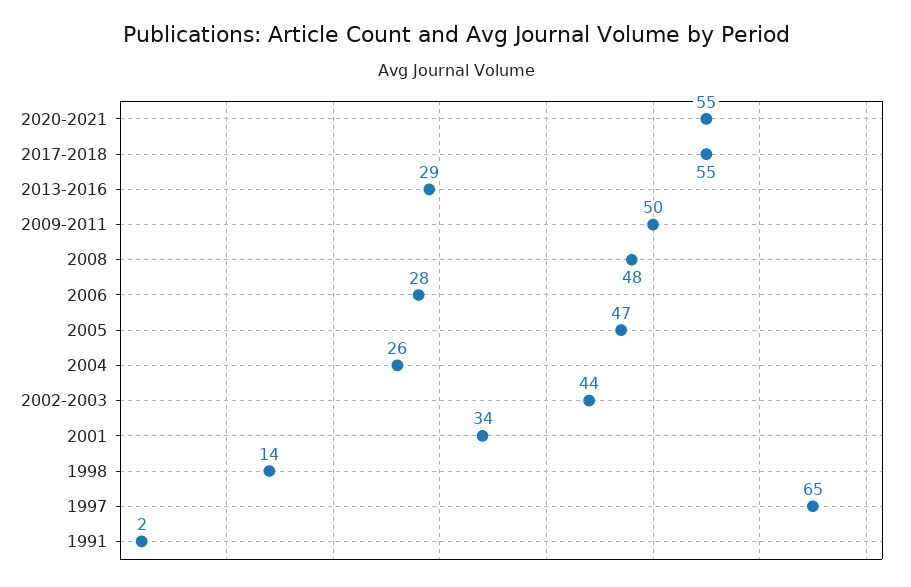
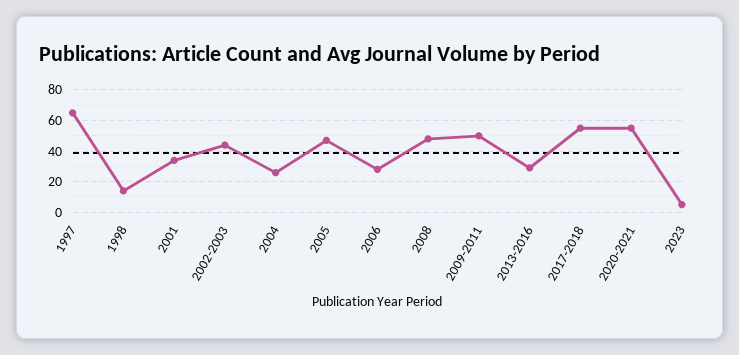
1991: 2 -> none
2023: none -> 5

